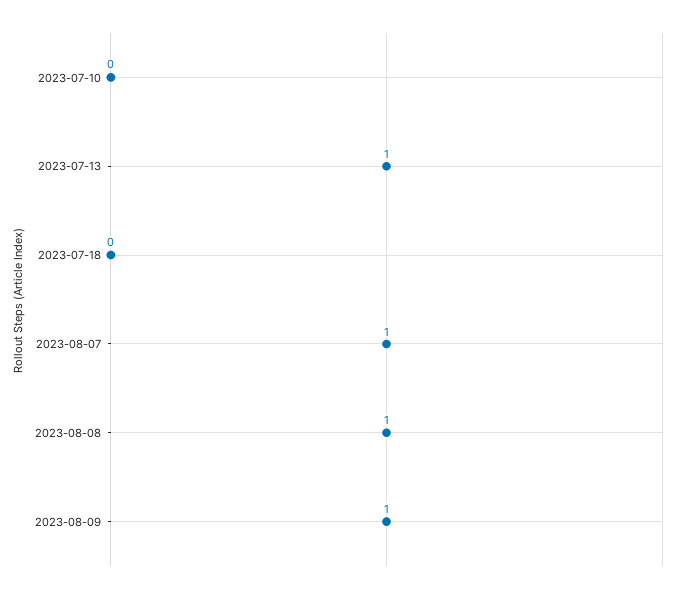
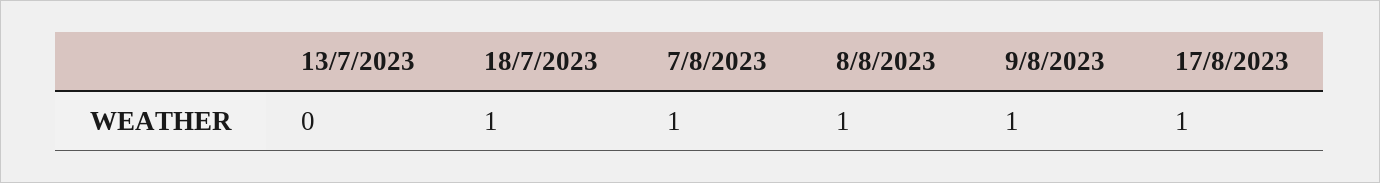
2023-07-10: 0 -> none
2023-07-13: 1 -> 0
2023-07-18: 0 -> 1
17/8/2023: none -> 1

